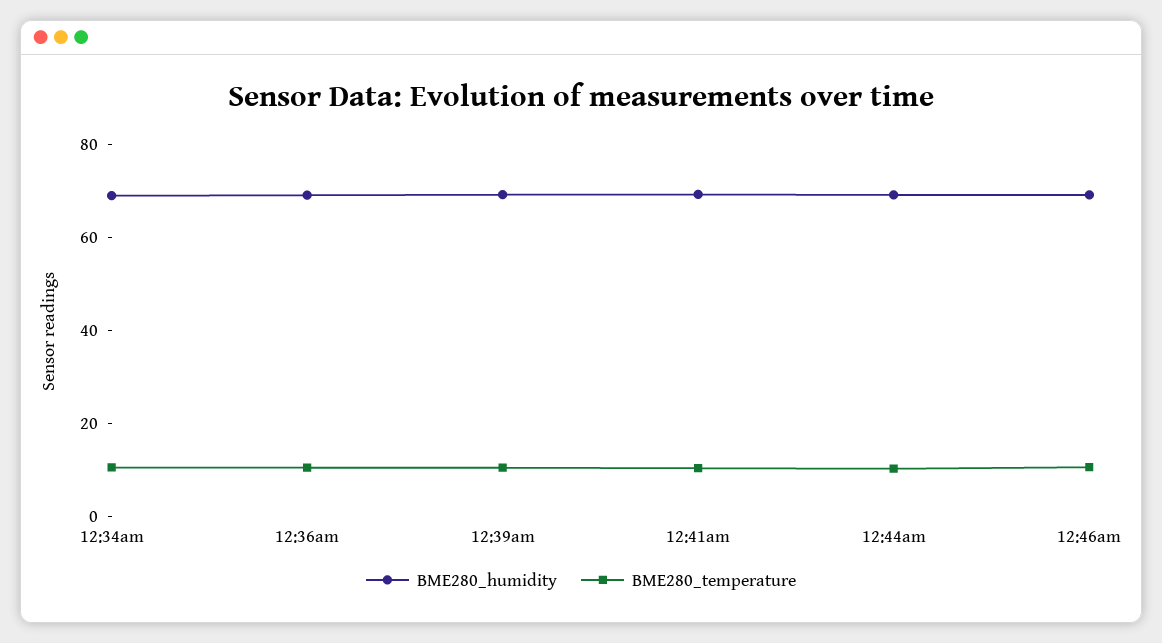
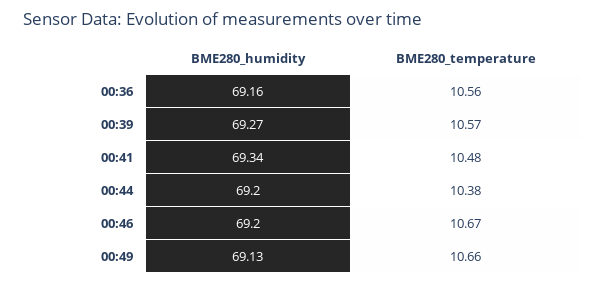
BME280_humidity, 12:34am: 70 -> none
BME280_temperature, 12:34am: 10 -> none
BME280_humidity, 00:49: none -> 69.13
BME280_temperature, 00:49: none -> 10.66

